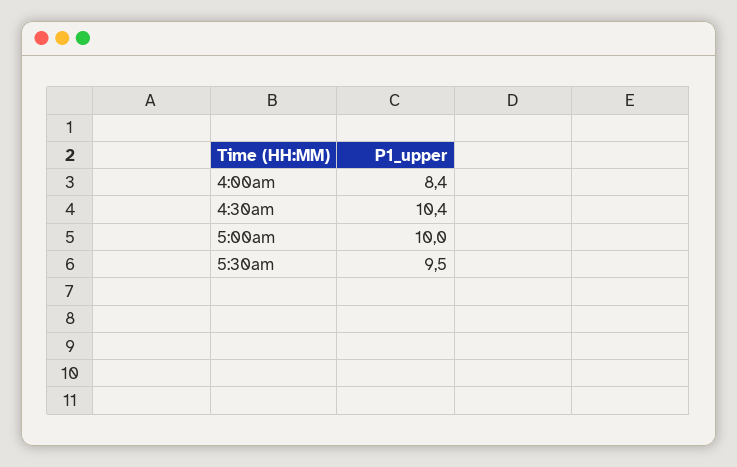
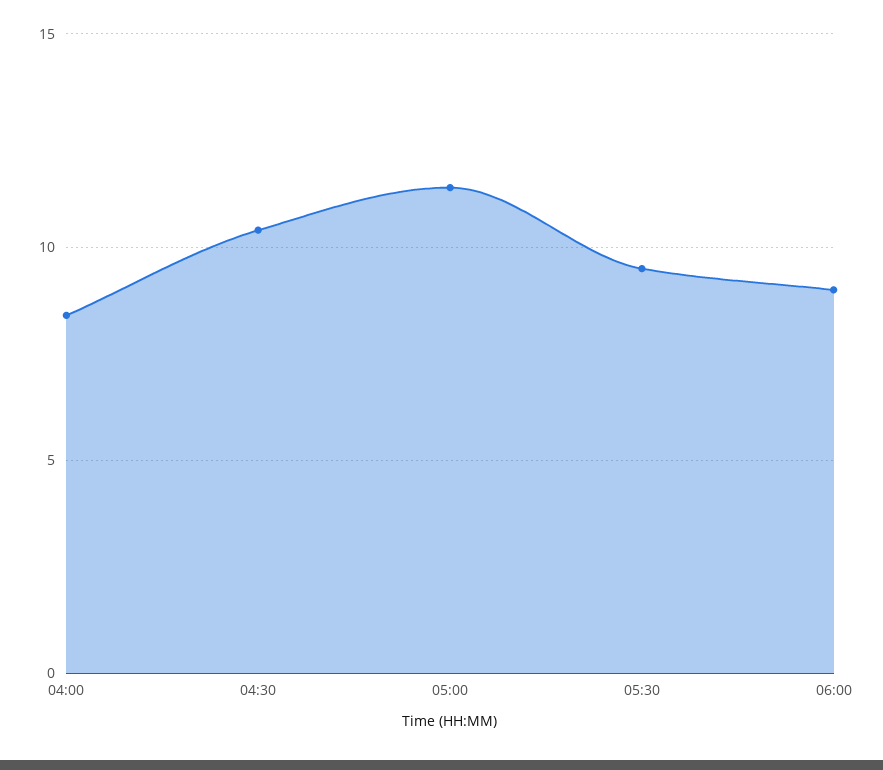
5:00am: 10 -> 11.5
06:00: none -> 9

